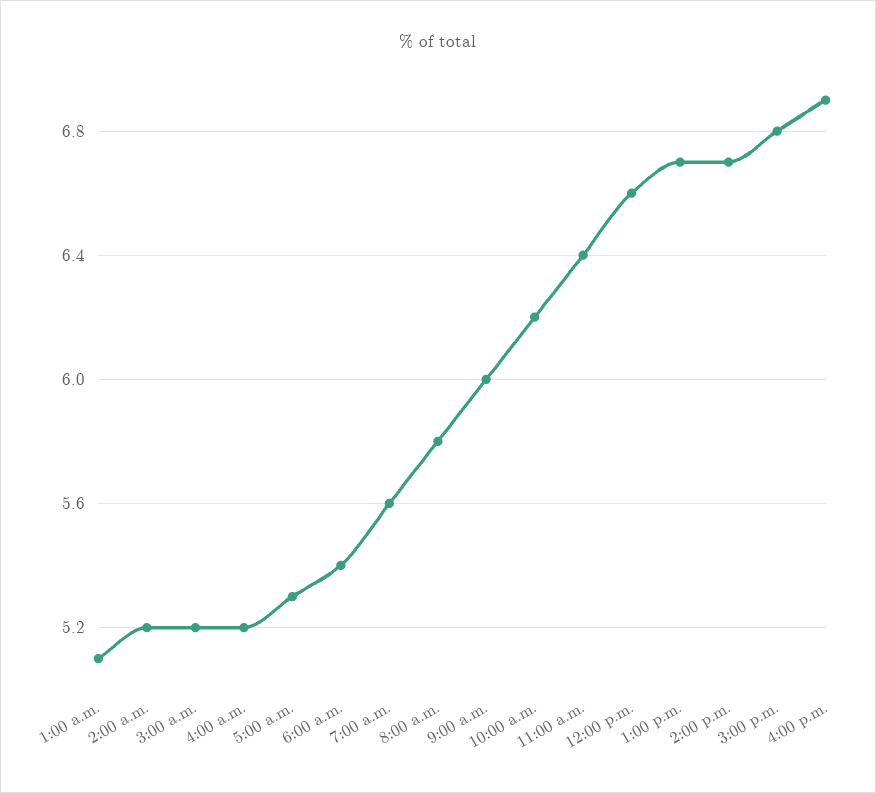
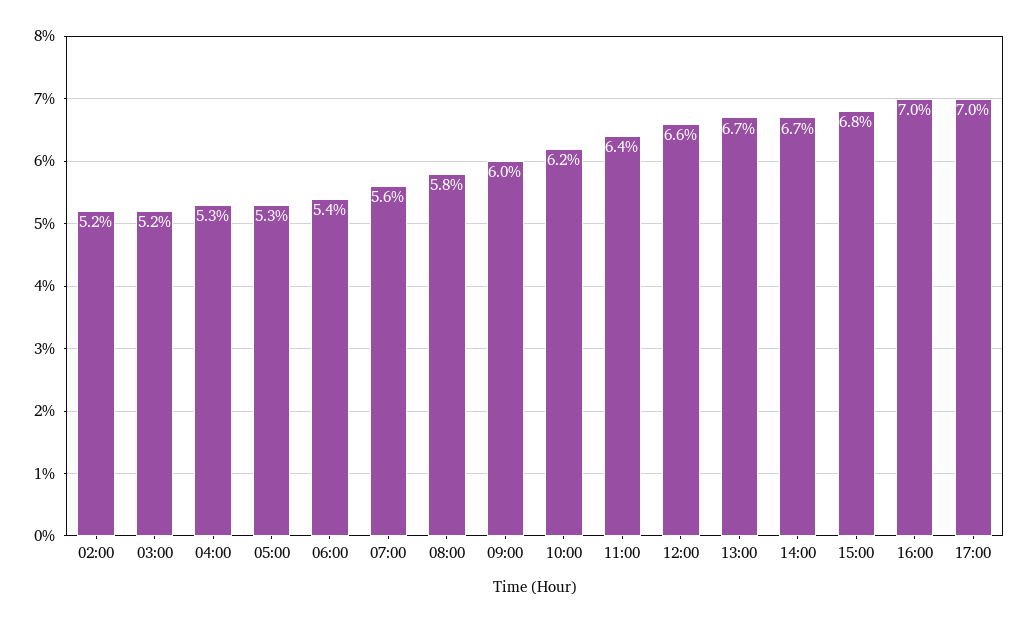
1:00 a.m.: 5.1 -> none
4:00 a.m.: 5.2 -> 5.3
4:00 p.m.: 6.9 -> 7
17:00: none -> 7

